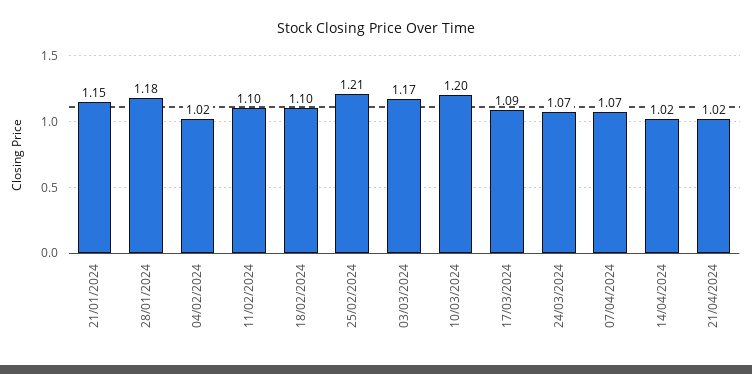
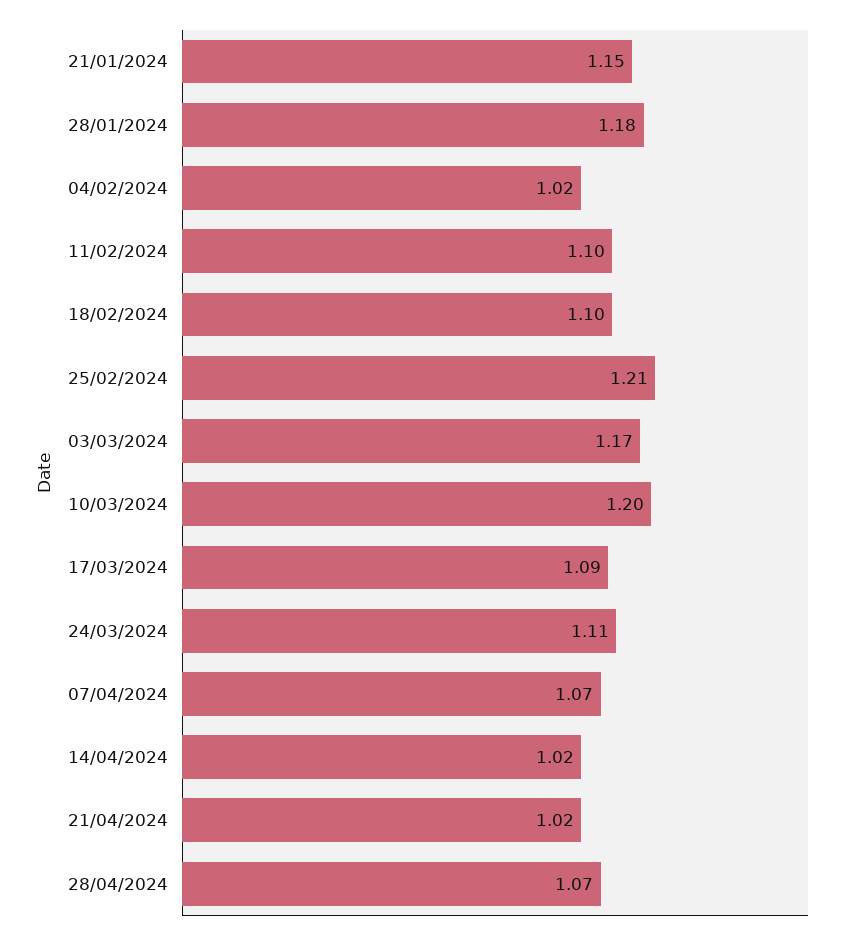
24/03/2024: 1.07 -> 1.11
28/04/2024: none -> 1.07

